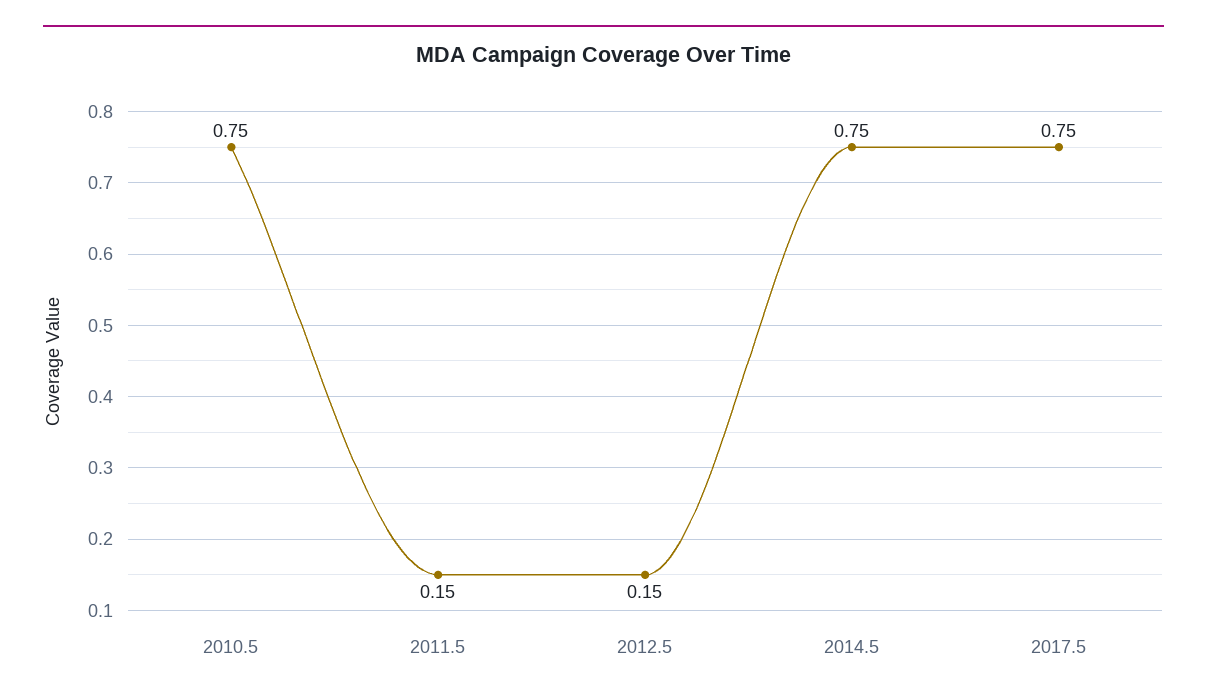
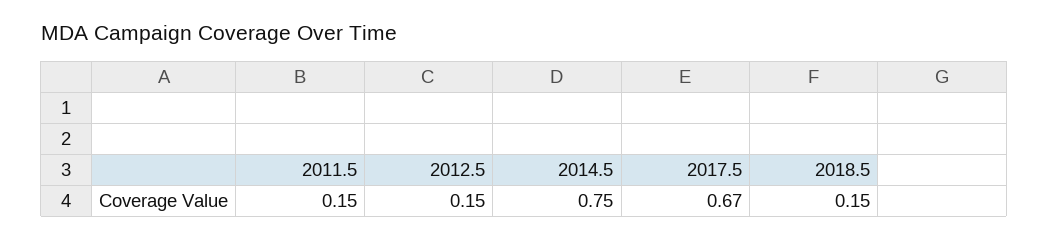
2010.5: 0.75 -> none
2017.5: 0.75 -> 0.67
2018.5: none -> 0.15

